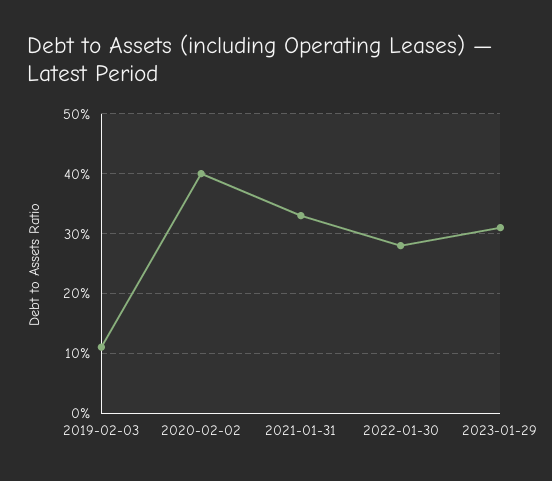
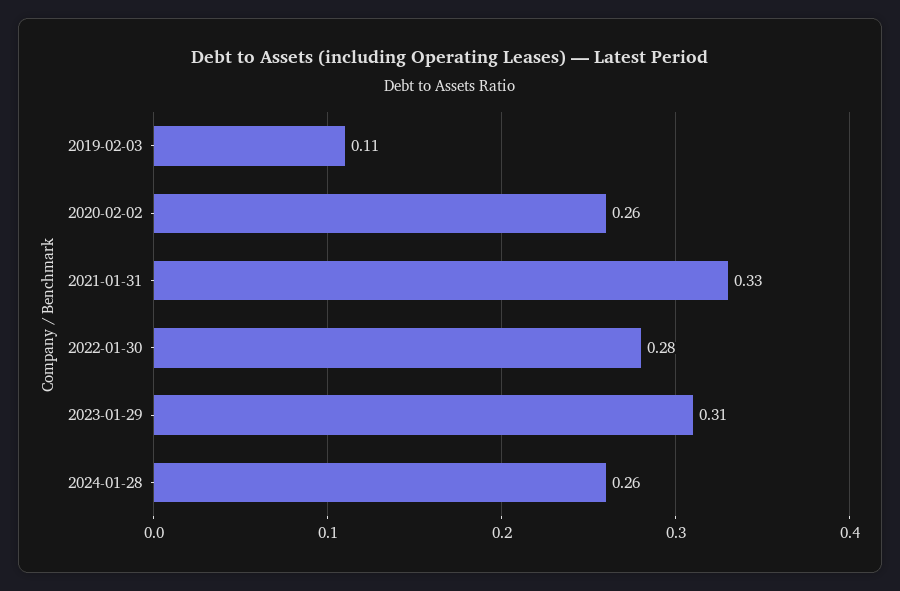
2020-02-02: 0.4 -> 0.26
2024-01-28: none -> 0.26

